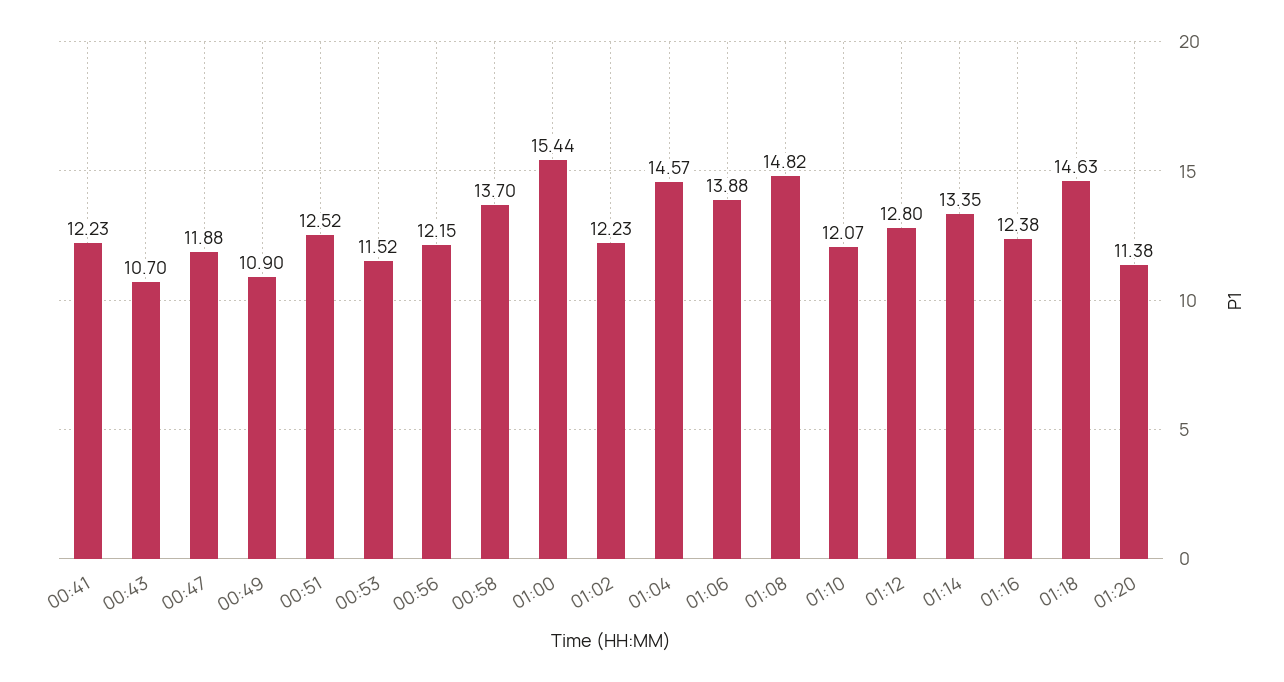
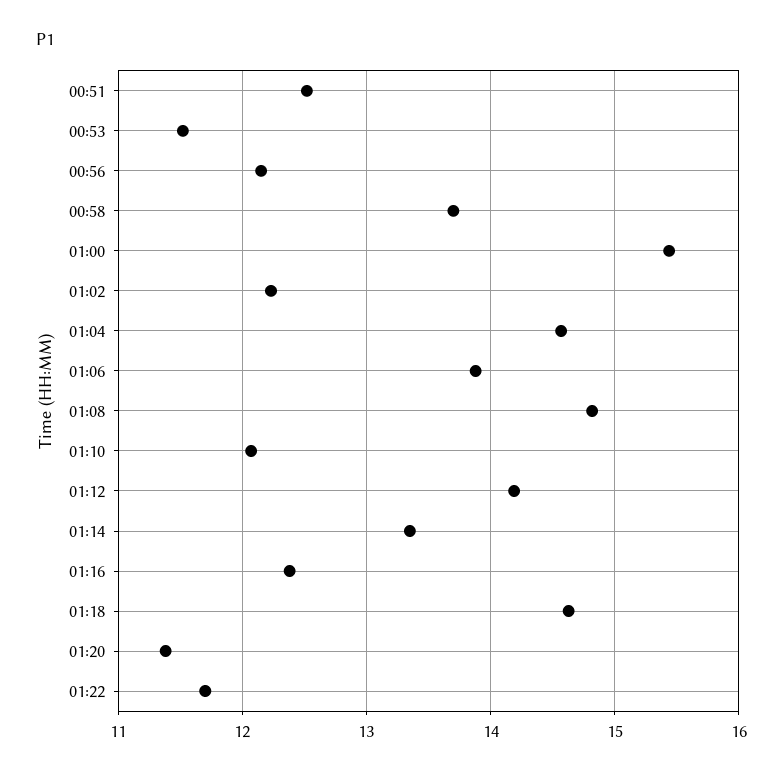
00:41: 12.23 -> none
00:43: 10.7 -> none
00:47: 11.88 -> none
00:49: 10.9 -> none
01:12: 12.8 -> 14.2
01:22: none -> 11.7

